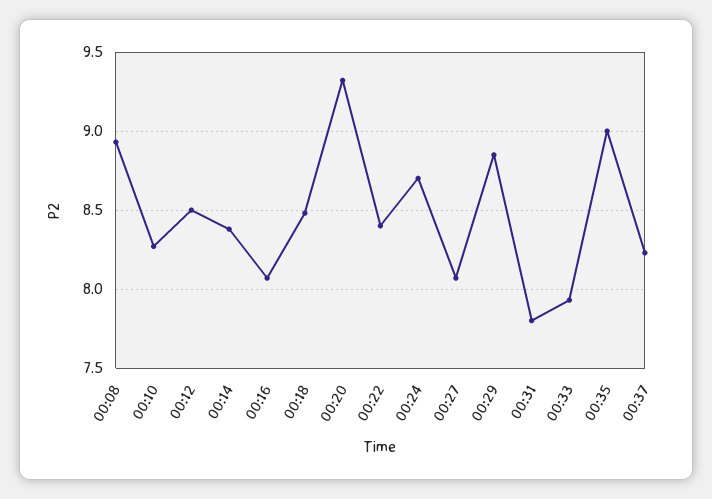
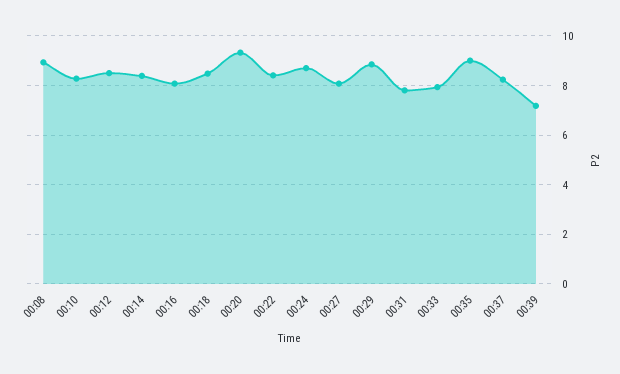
00:39: none -> 7.25

